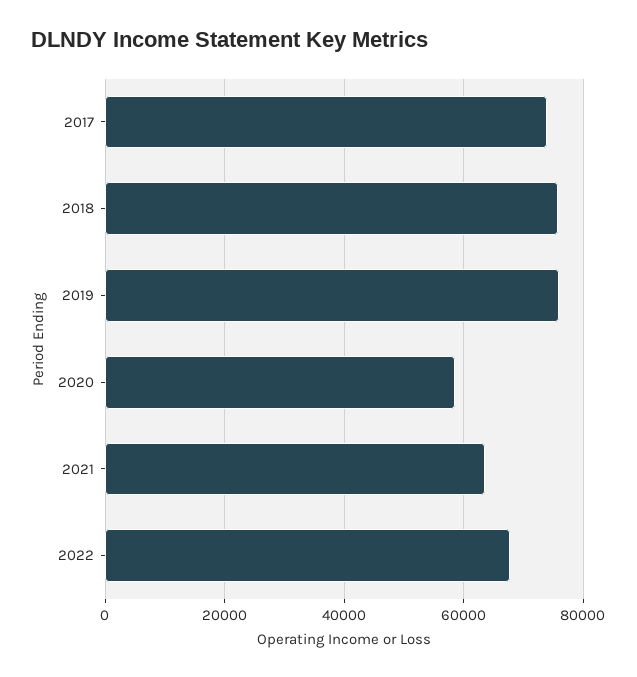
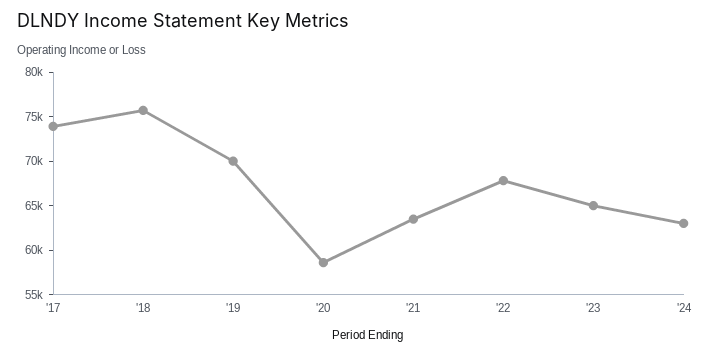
2019: 76000 -> 70000
'23: none -> 65000
'24: none -> 63000

